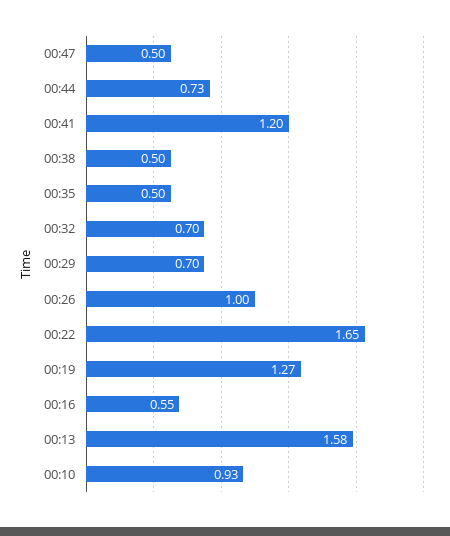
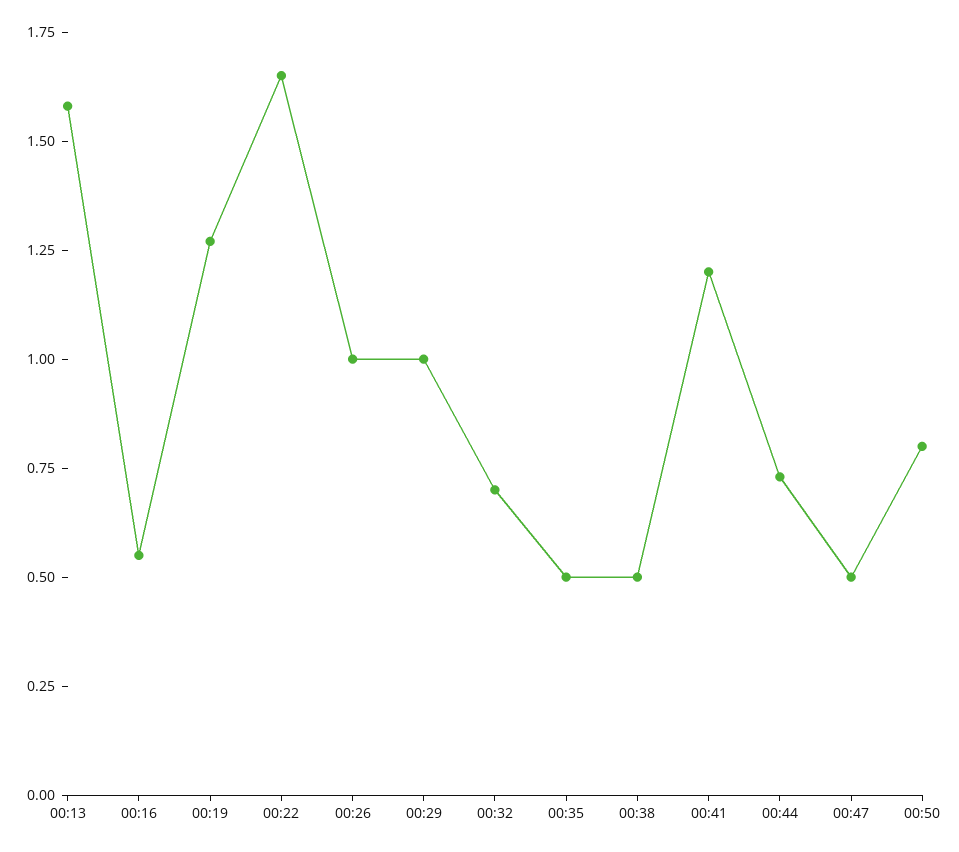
00:29: 0.7 -> 1
00:10: 0.93 -> none
00:50: none -> 0.8

